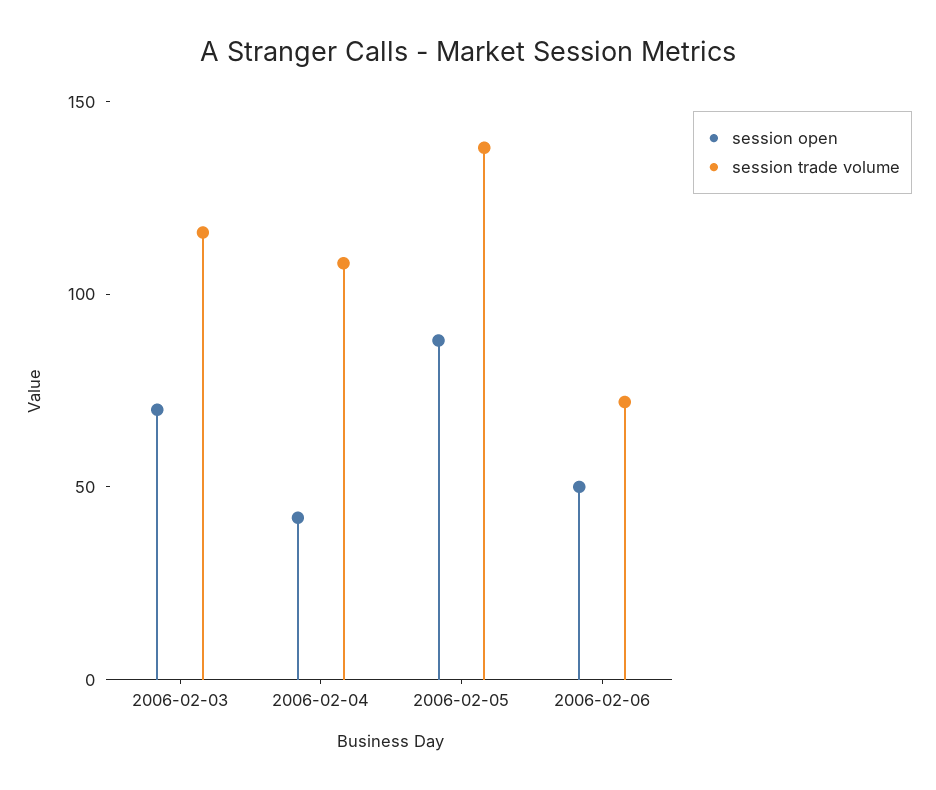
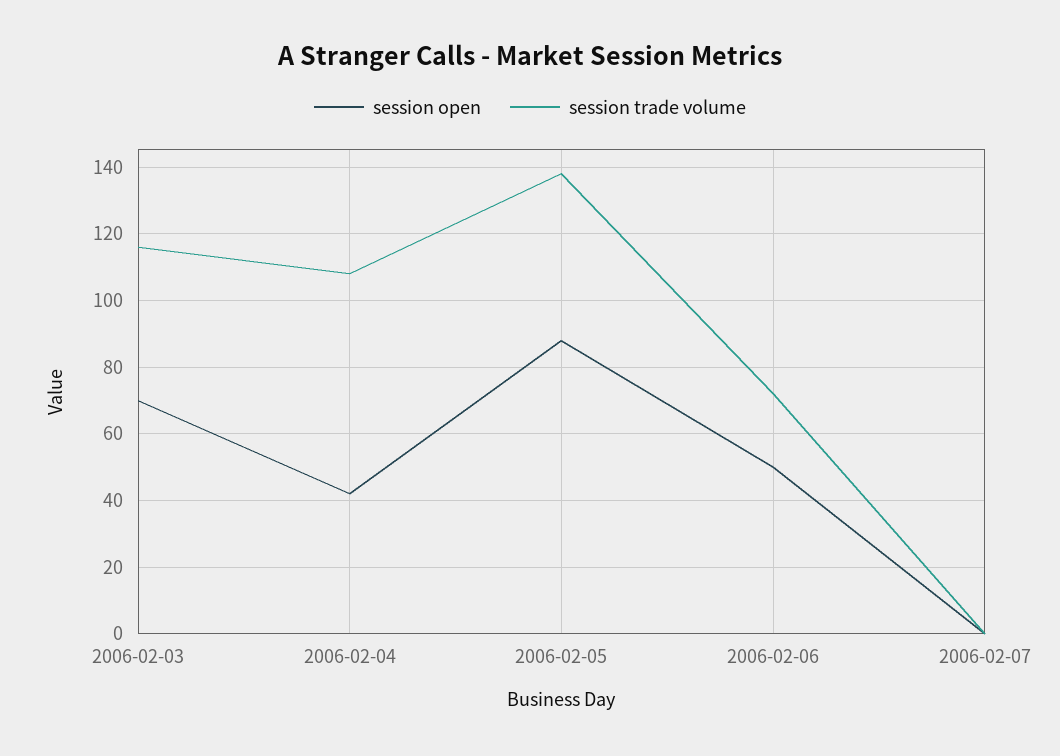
session open, 2006-02-07: none -> 0
session trade volume, 2006-02-07: none -> 0

